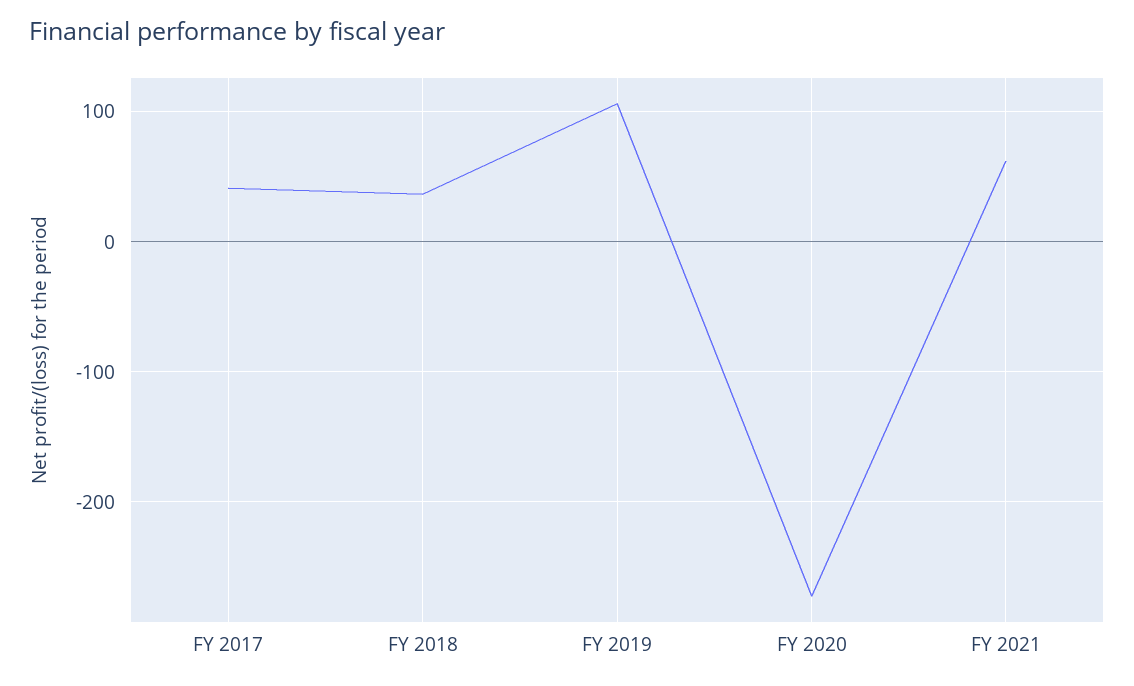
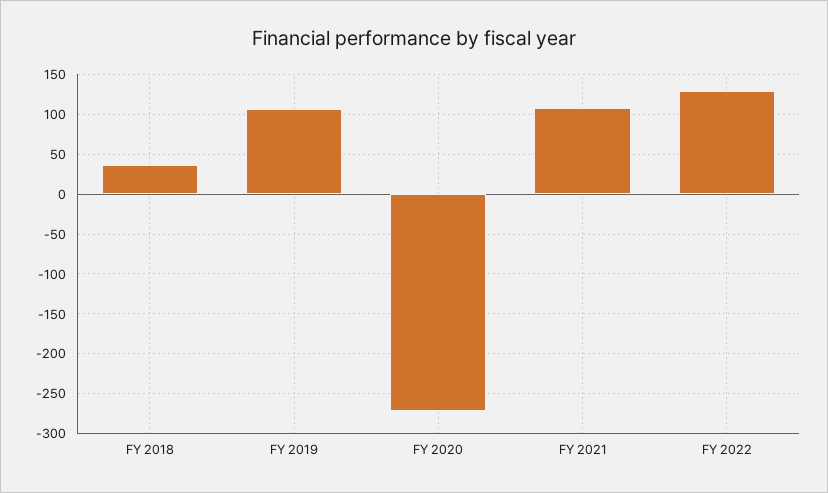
FY 2017: 40 -> none
FY 2021: 60 -> 110
FY 2022: none -> 130

